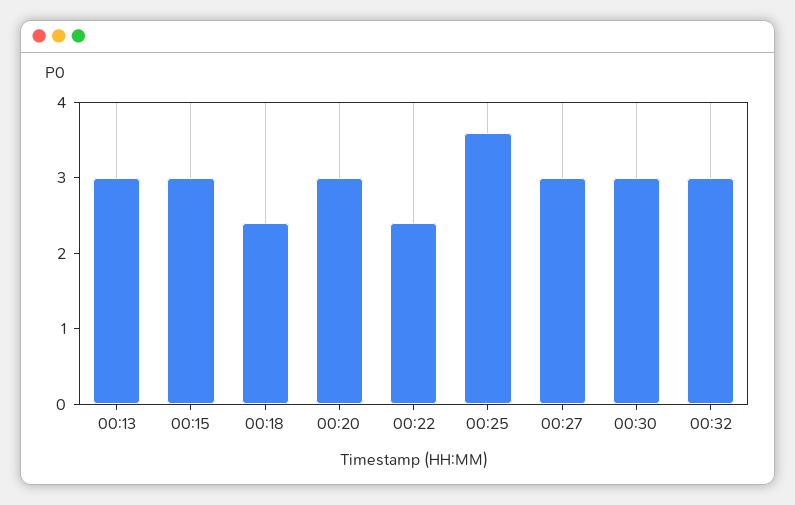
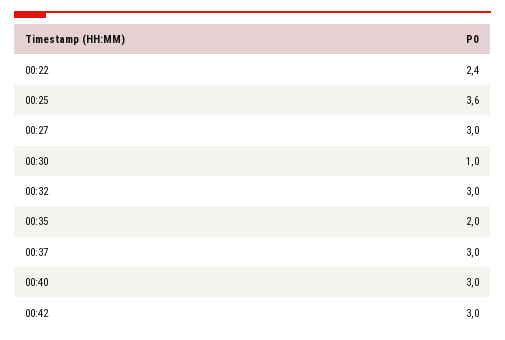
00:13: 3 -> none
00:15: 3 -> none
00:18: 2.5 -> none
00:20: 3 -> none
00:30: 3 -> 1
00:35: none -> 2
00:37: none -> 3
00:40: none -> 3
00:42: none -> 3

